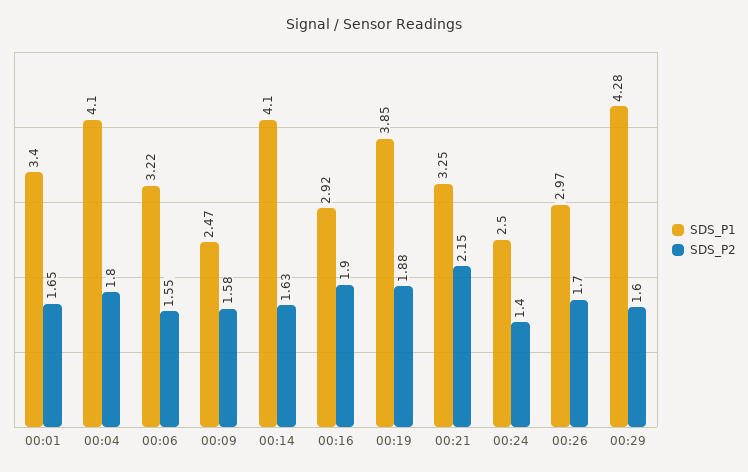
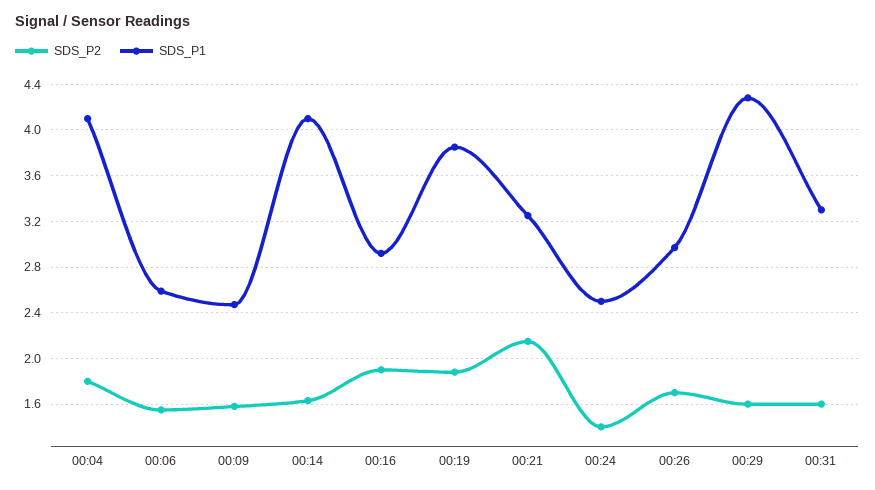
SDS_P1, 00:01: 3.4 -> none
SDS_P2, 00:01: 1.65 -> none
SDS_P1, 00:06: 3.22 -> 2.6
SDS_P2, 00:31: none -> 1.6
SDS_P1, 00:31: none -> 3.3

